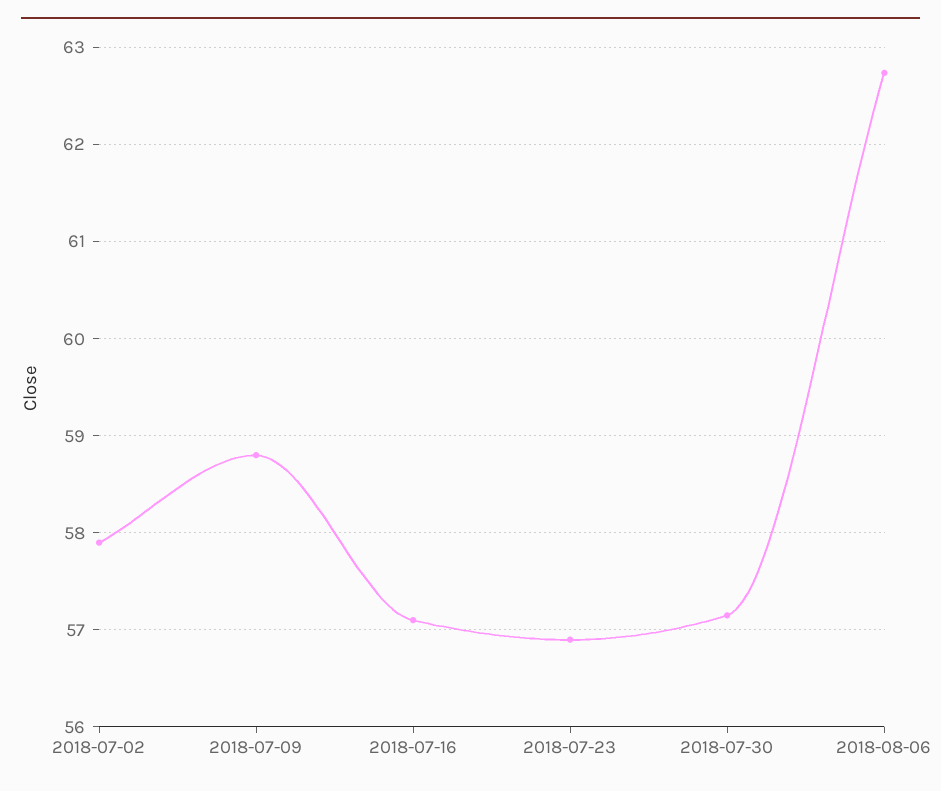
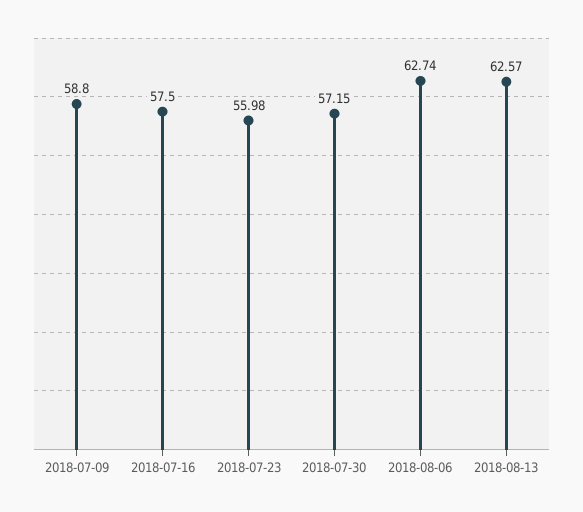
2018-07-02: 57.9 -> none
2018-07-16: 57.1 -> 57.5
2018-07-23: 56.9 -> 55.98
2018-08-13: none -> 62.57

